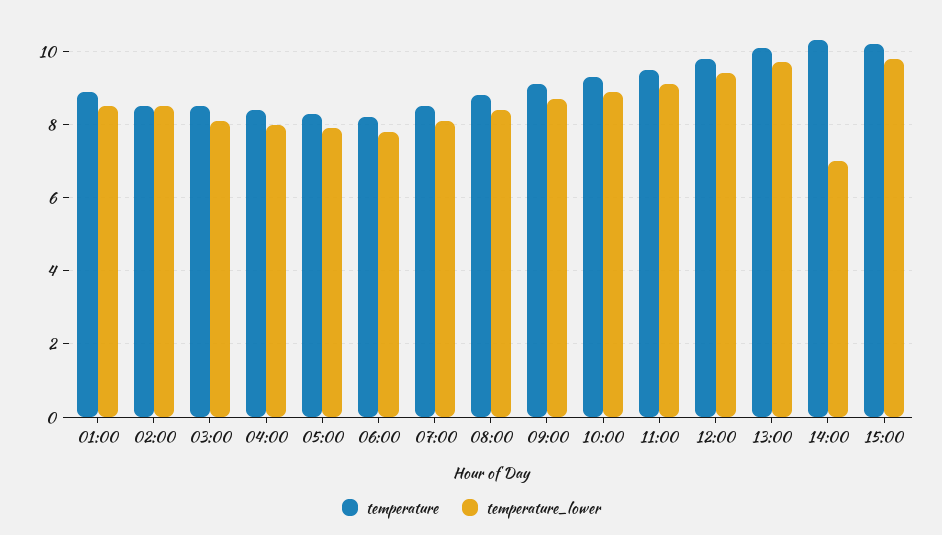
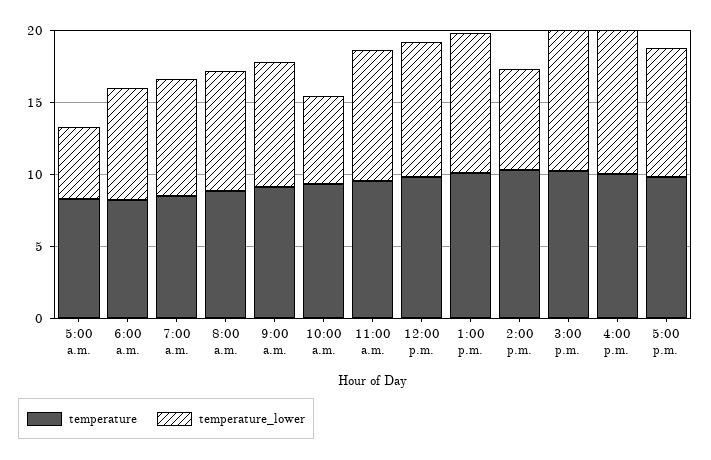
temperature, 01:00: 9 -> none
temperature_lower, 01:00: 8.5 -> none
temperature, 02:00: 8.5 -> none
temperature_lower, 02:00: 8.5 -> none
temperature, 03:00: 8.5 -> none
temperature_lower, 03:00: 8 -> none
temperature, 04:00: 8.5 -> none
temperature_lower, 04:00: 8 -> none
temperature_lower, 05:00: 8 -> 5
temperature_lower, 10:00: 9 -> 6
temperature, 4:00 p.m.: none -> 10
temperature_lower, 4:00 p.m.: none -> 10
temperature, 5:00 p.m.: none -> 10
temperature_lower, 5:00 p.m.: none -> 9

